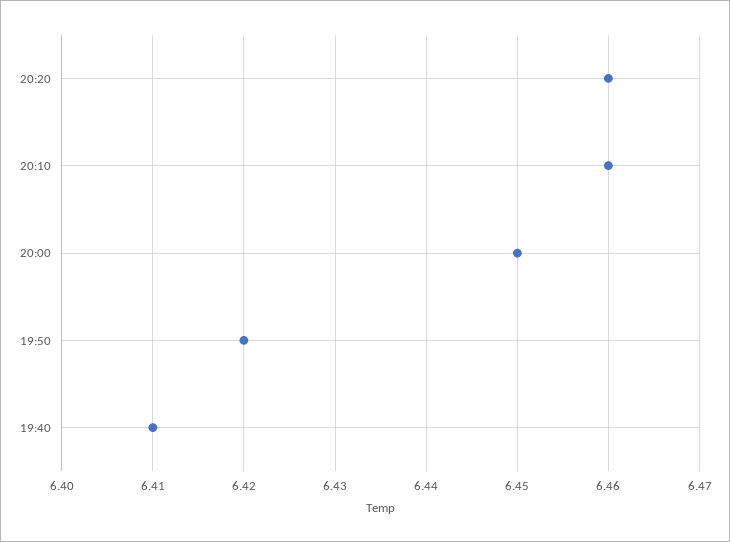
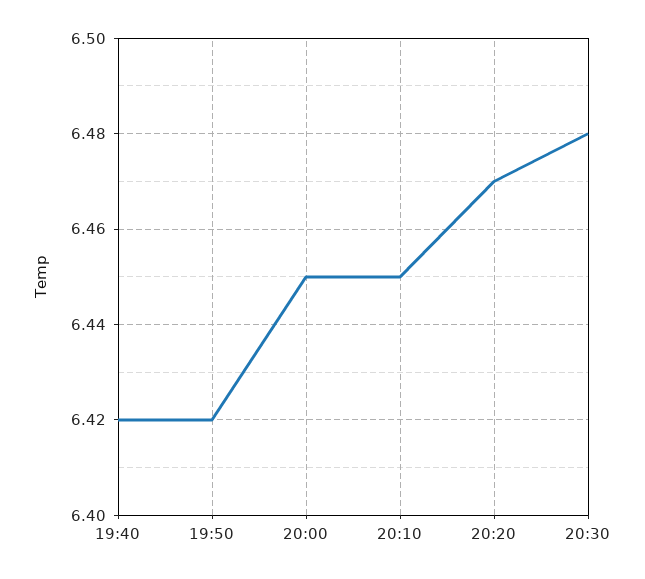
20:20: 6.46 -> 6.47
20:10: 6.46 -> 6.45
19:40: 6.41 -> 6.42
20:30: none -> 6.48

